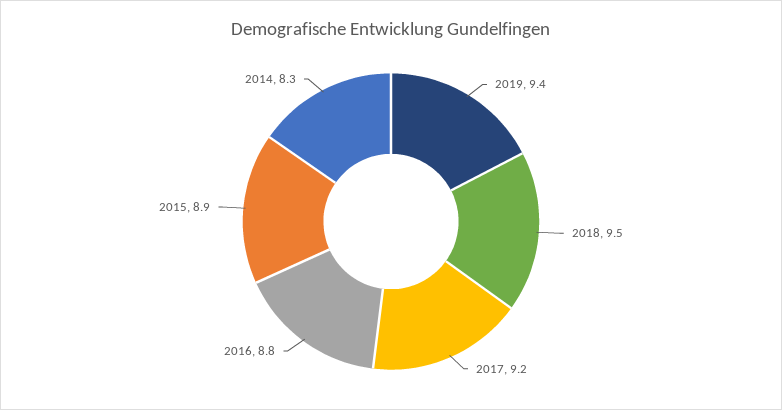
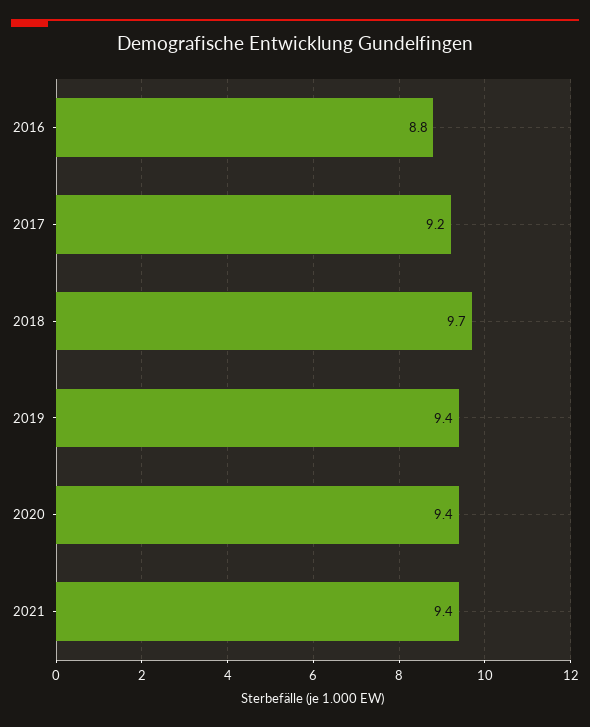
2018: 9.5 -> 9.7
2015: 8.9 -> none
2014: 8.3 -> none
2020: none -> 9.4
2021: none -> 9.4

